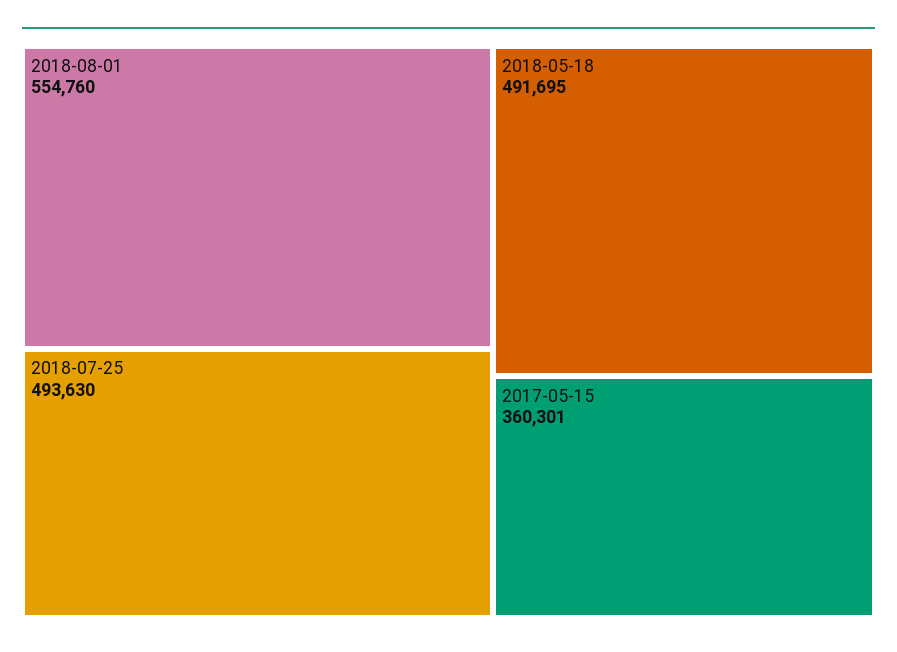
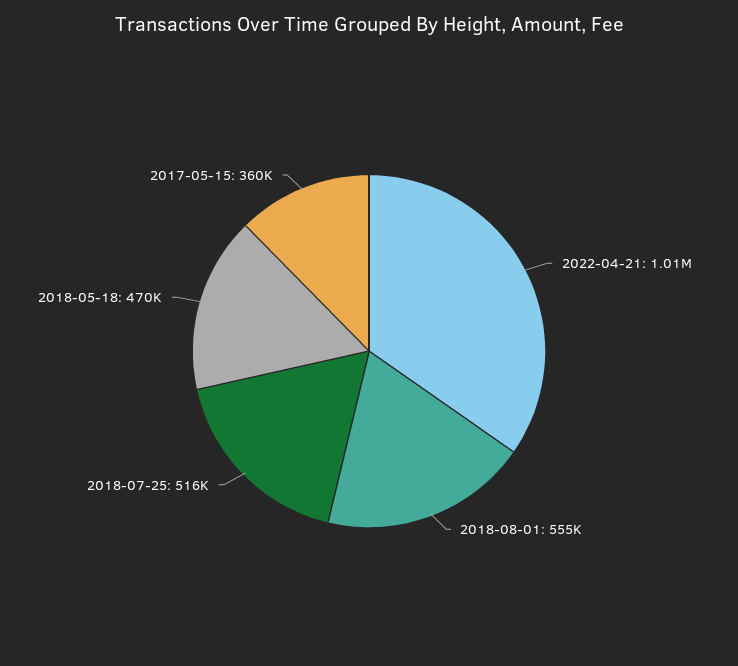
2018-07-25: 493630 -> 516000
2018-05-18: 491695 -> 470000
2022-04-21: none -> 1010000

